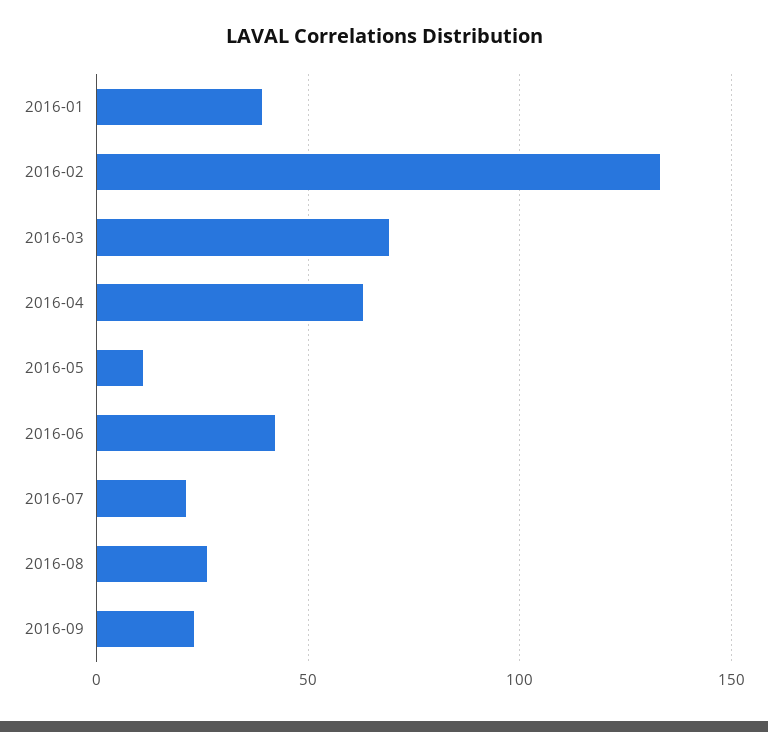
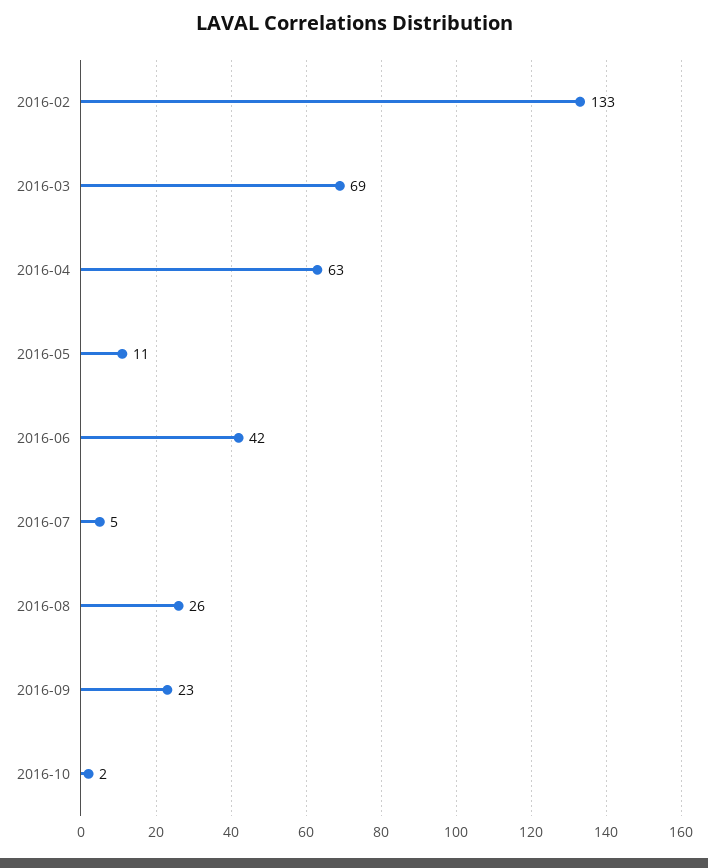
2016-01: 40 -> none
2016-07: 20 -> 5
2016-10: none -> 2

